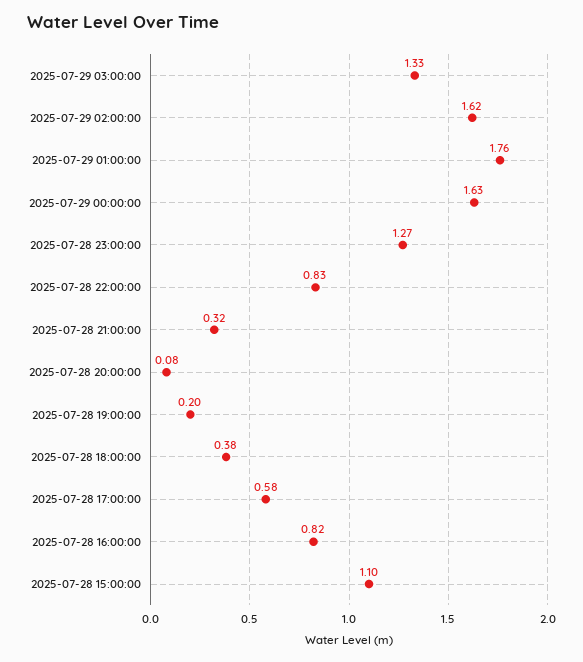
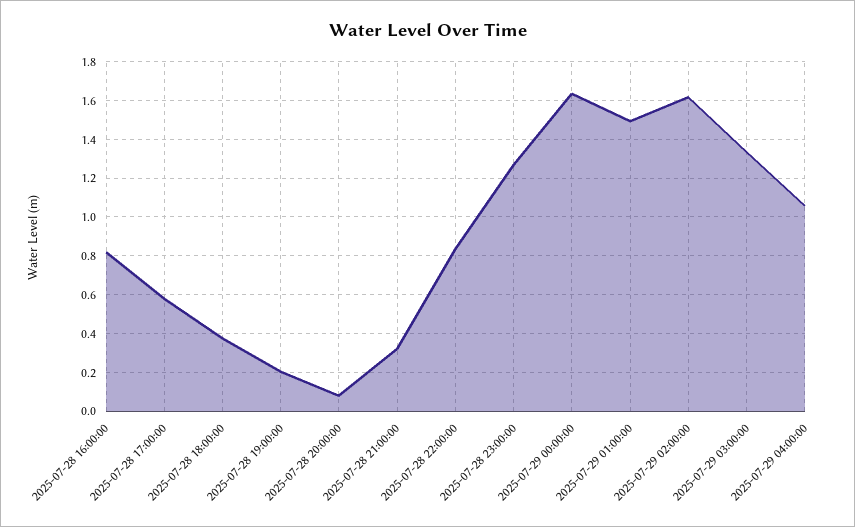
2025-07-29 01:00:00: 1.76 -> 1.5
2025-07-28 15:00:00: 1.1 -> none
2025-07-29 04:00:00: none -> 1.05

